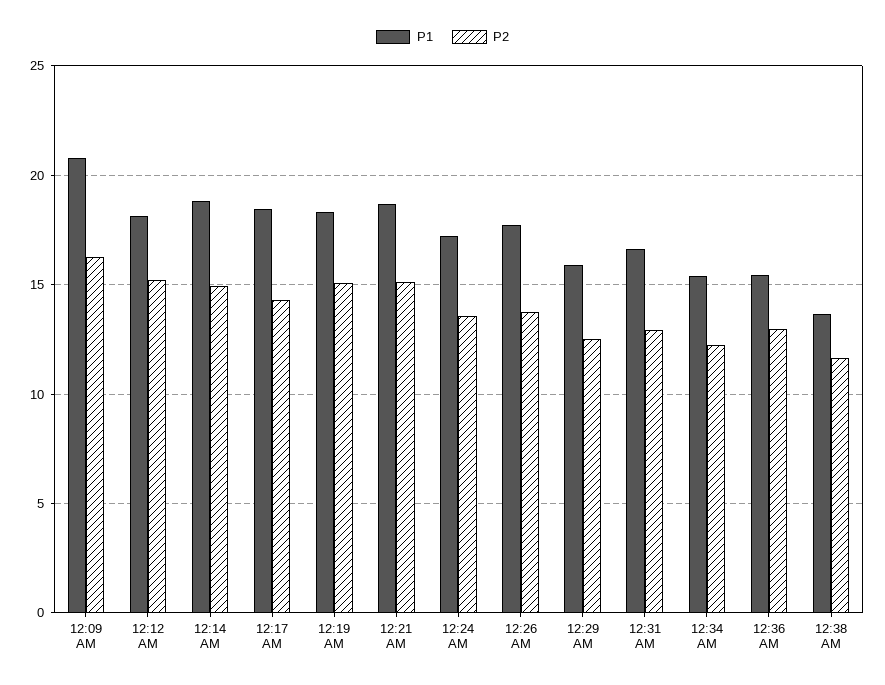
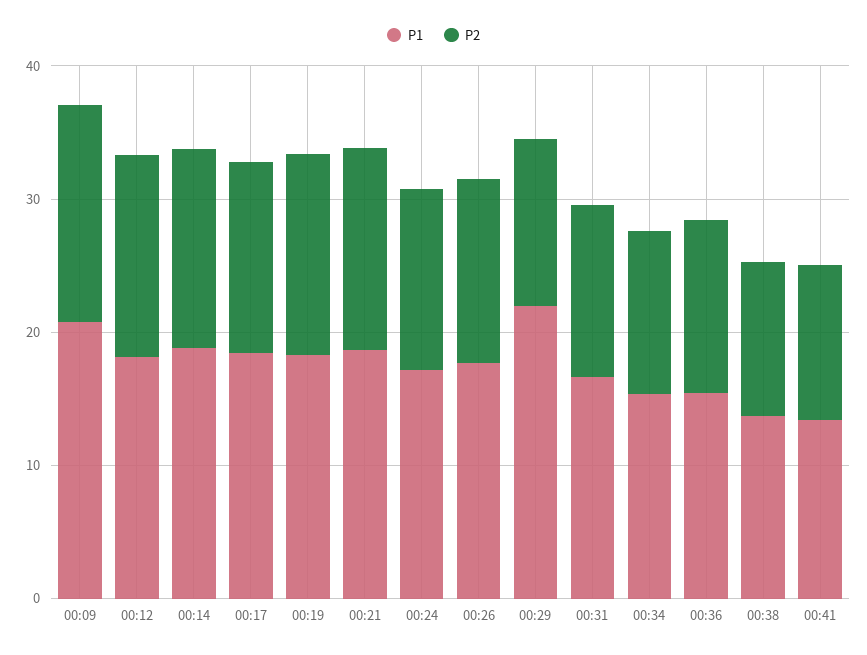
P1, 12:29 AM: 16 -> 22
P1, 00:41: none -> 14
P2, 00:41: none -> 12

